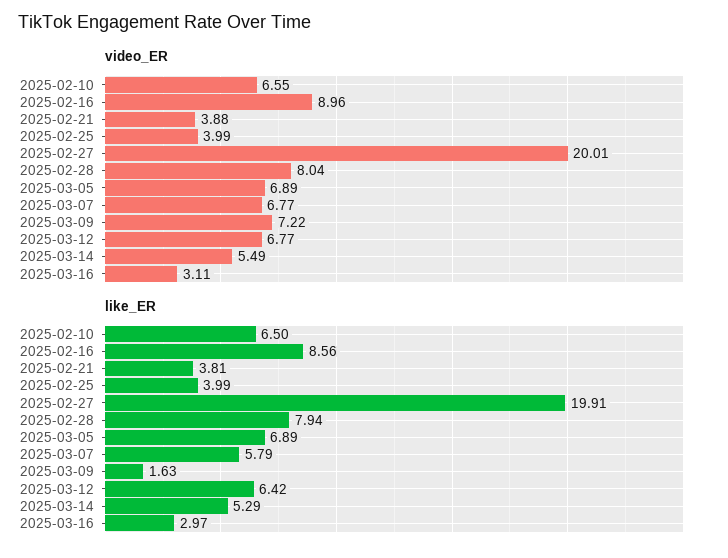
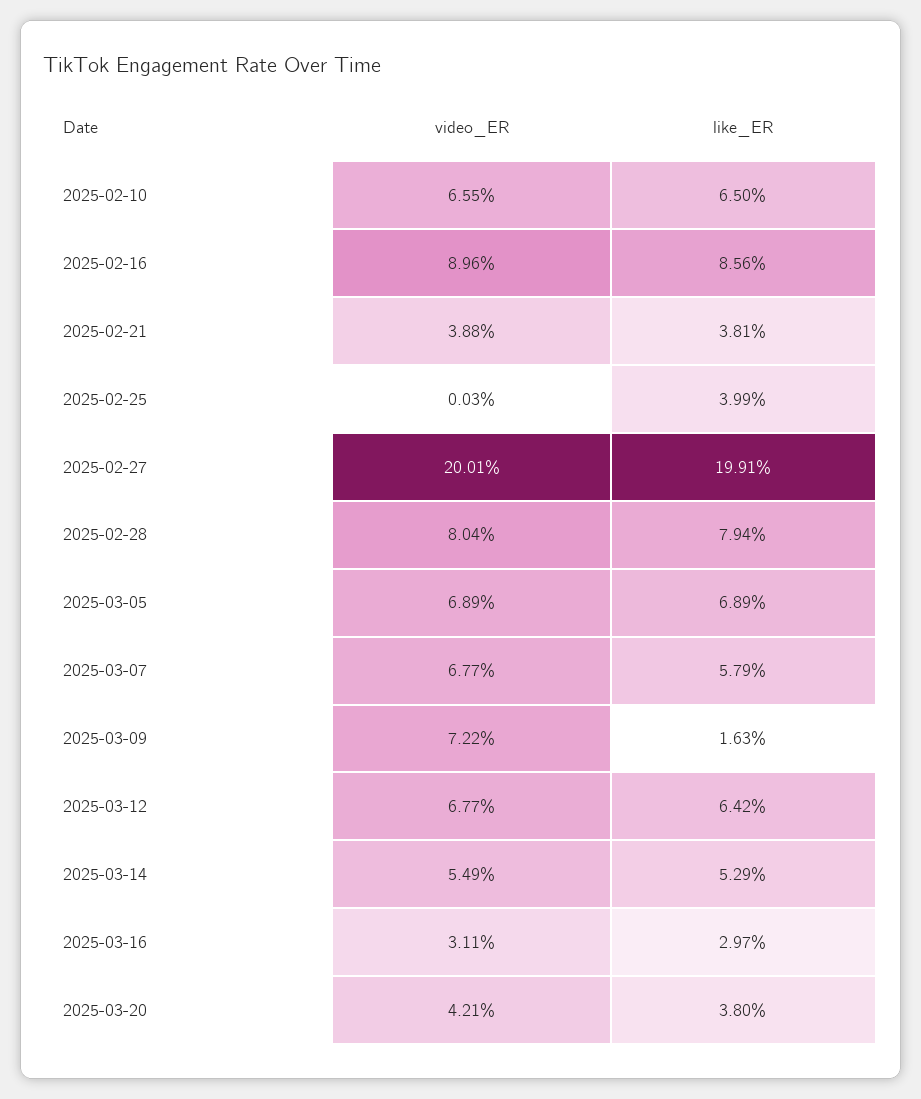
video_ER, 2025-02-25: 3.99 -> 0.03
video_ER, 2025-03-20: none -> 4.21
like_ER, 2025-03-20: none -> 3.8

